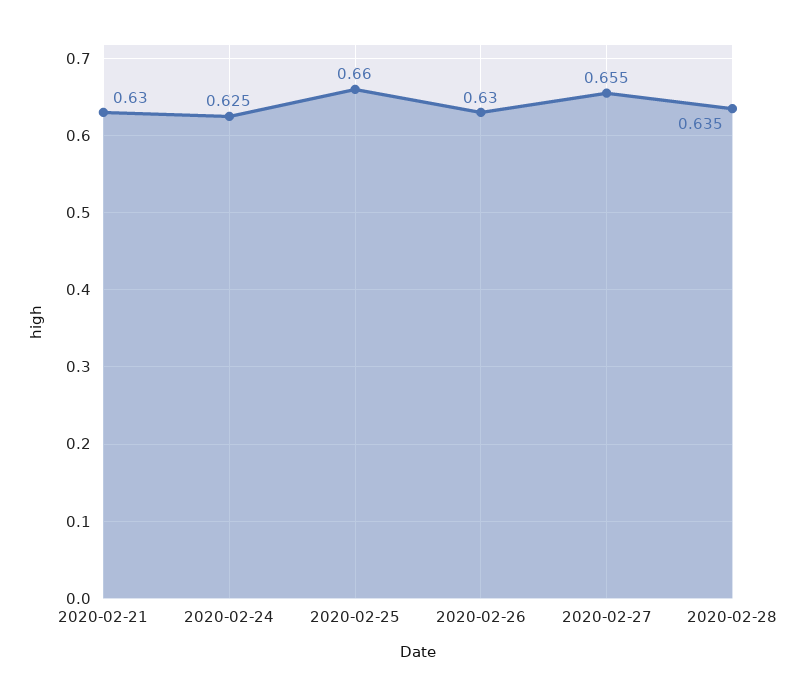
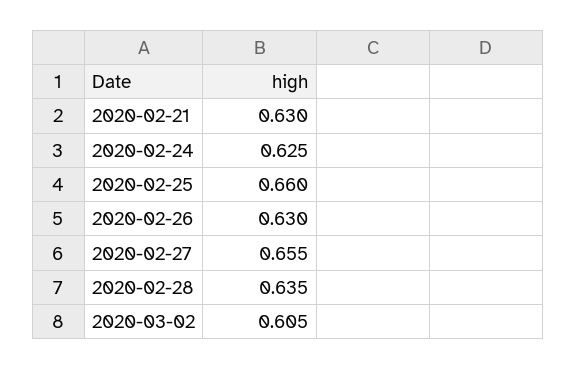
2020-03-02: none -> 0.605

